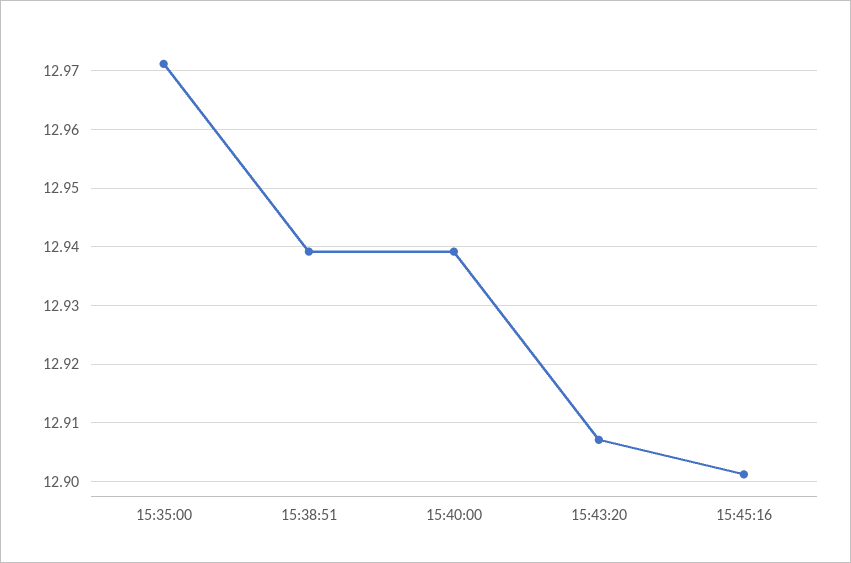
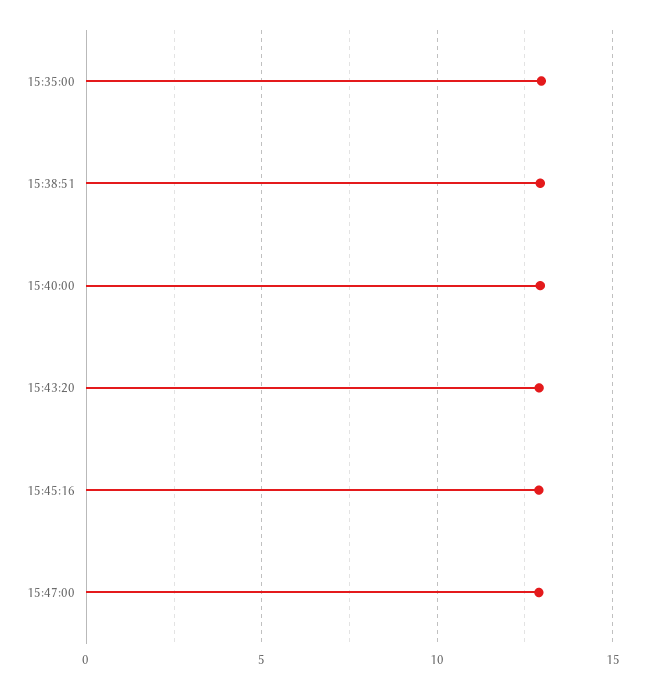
15:47:00: none -> 13

